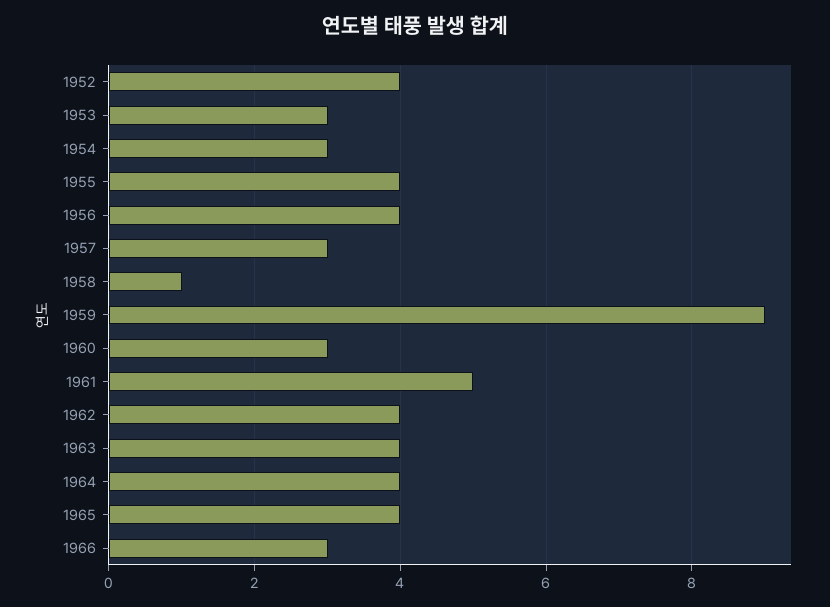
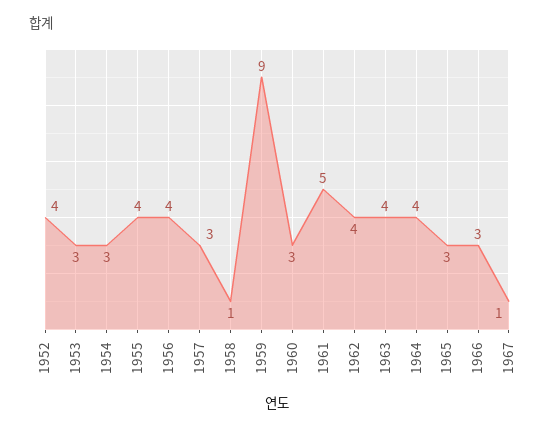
1965: 4 -> 3
1967: none -> 1

